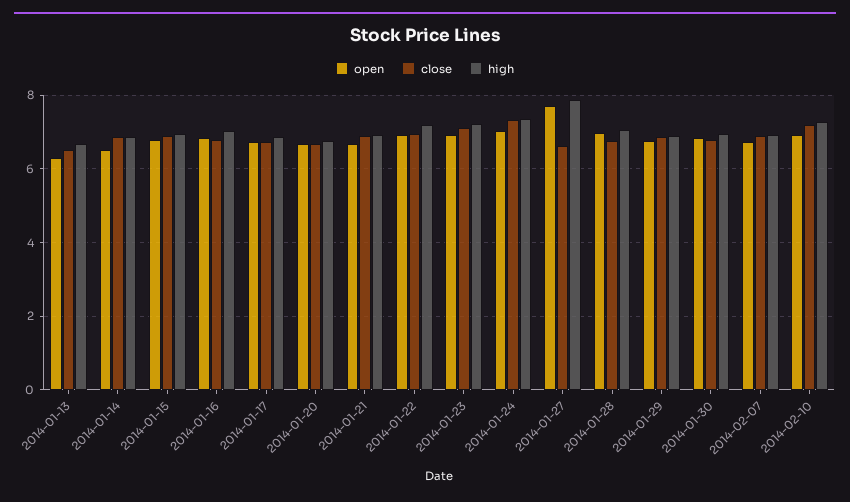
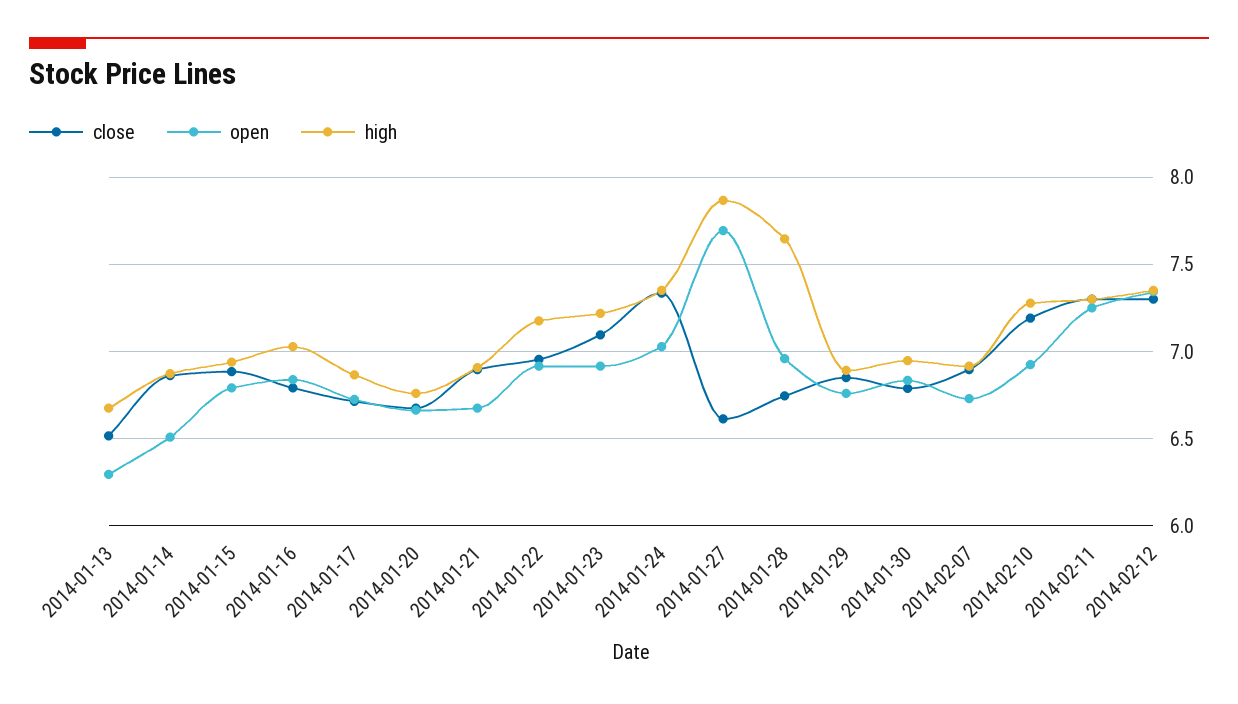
high, 2014-01-28: 7 -> 7.65
close, 2014-02-11: none -> 7.3
open, 2014-02-11: none -> 7.25
high, 2014-02-11: none -> 7.3
close, 2014-02-12: none -> 7.3
open, 2014-02-12: none -> 7.35
high, 2014-02-12: none -> 7.35

